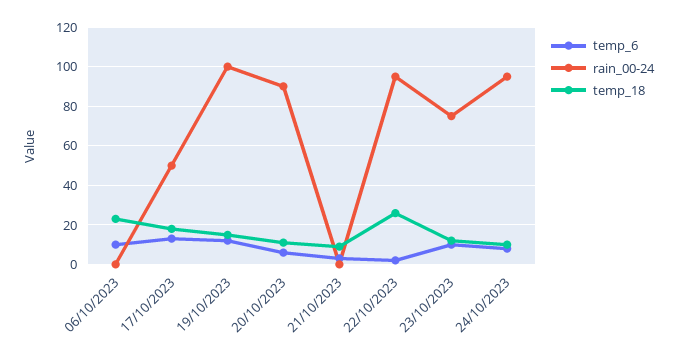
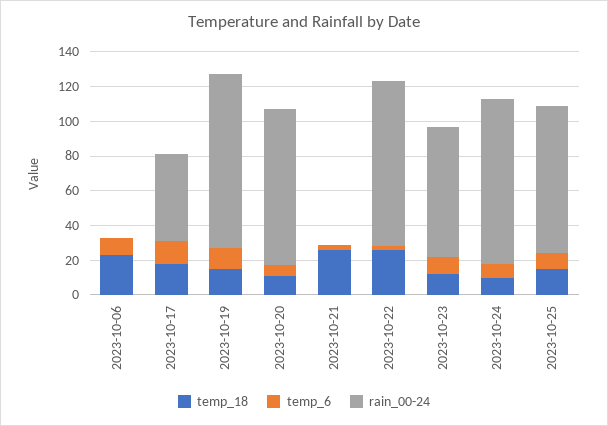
temp_18, 21/10/2023: 10 -> 25
temp_18, 2023-10-25: none -> 15
temp_6, 2023-10-25: none -> 10
rain_00-24, 2023-10-25: none -> 85

